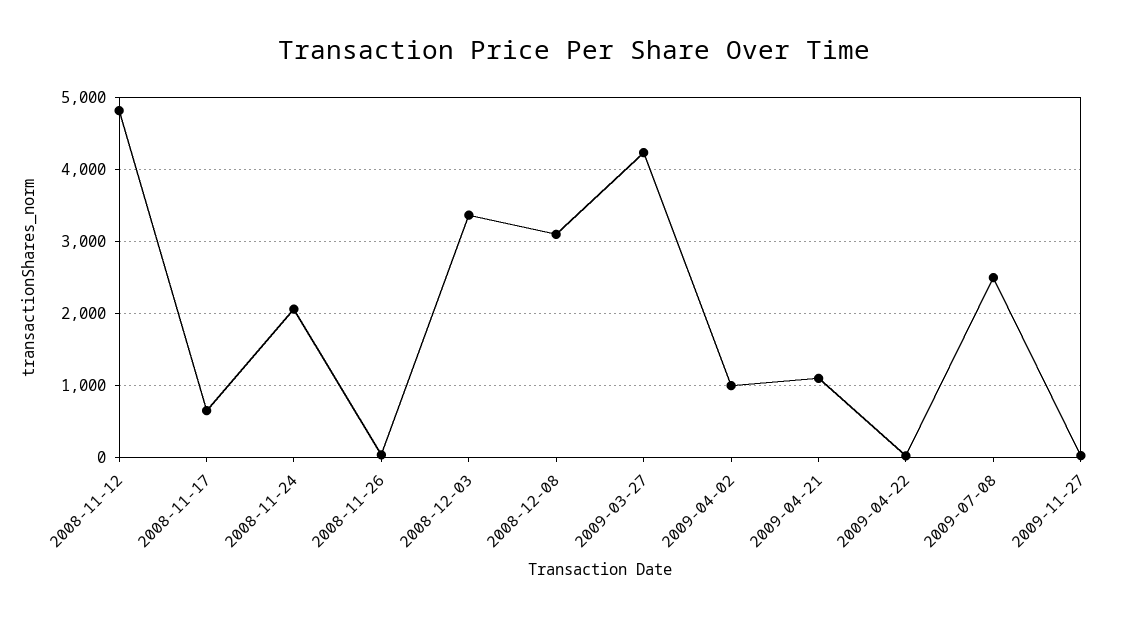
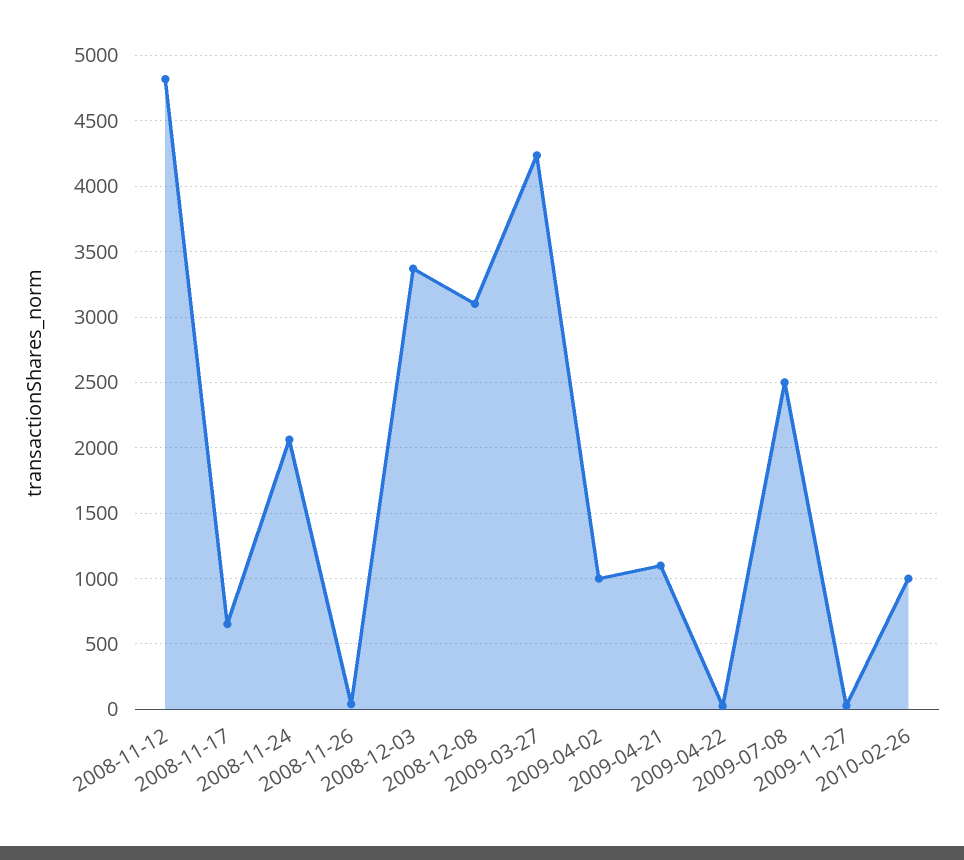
2010-02-26: none -> 1000

